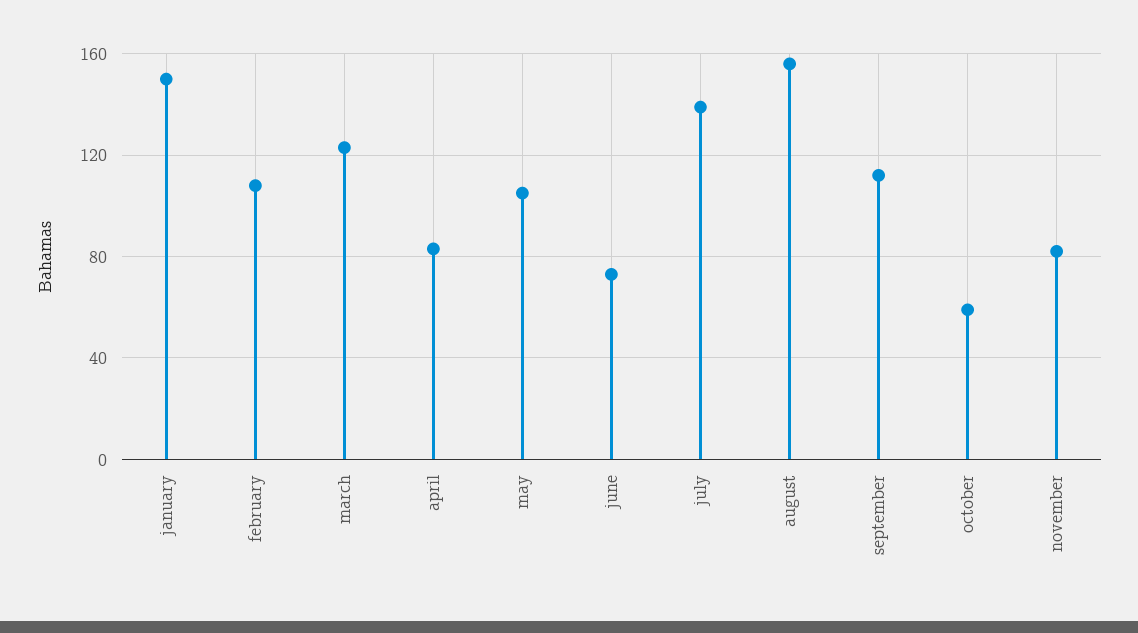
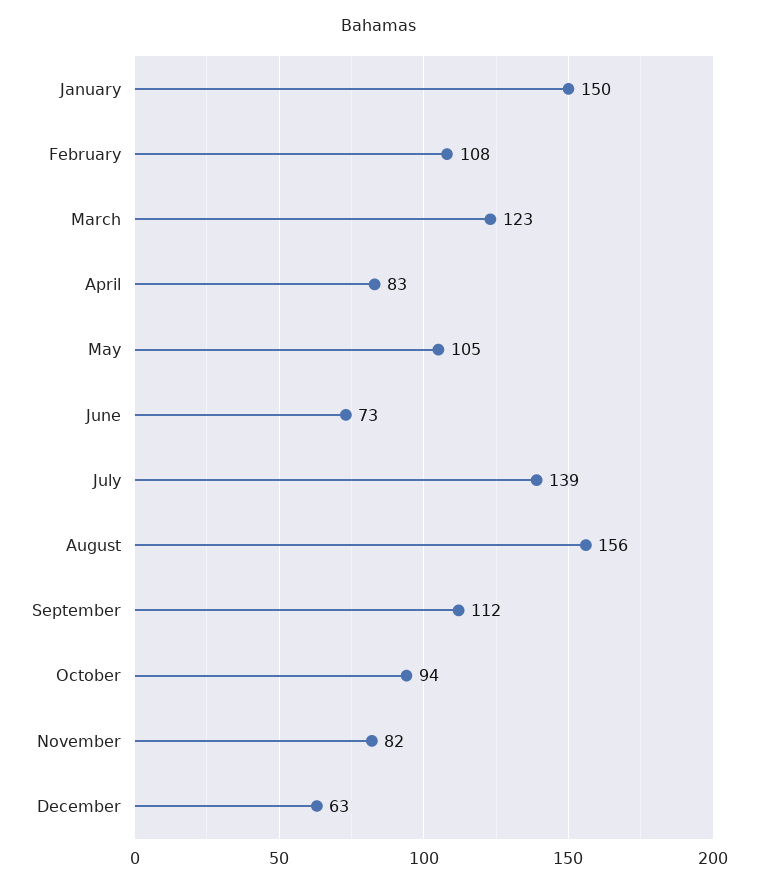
october: 60 -> 94
December: none -> 63

